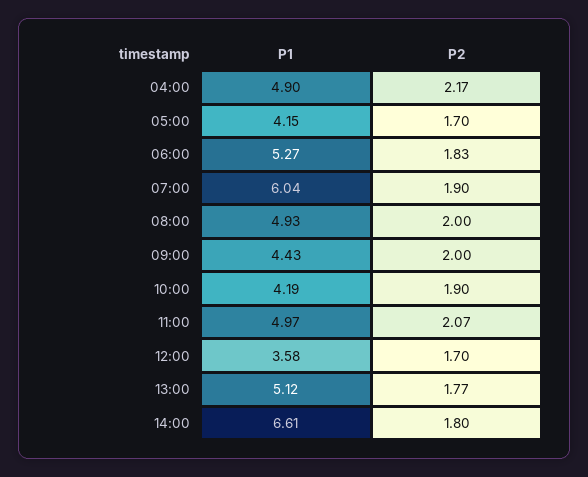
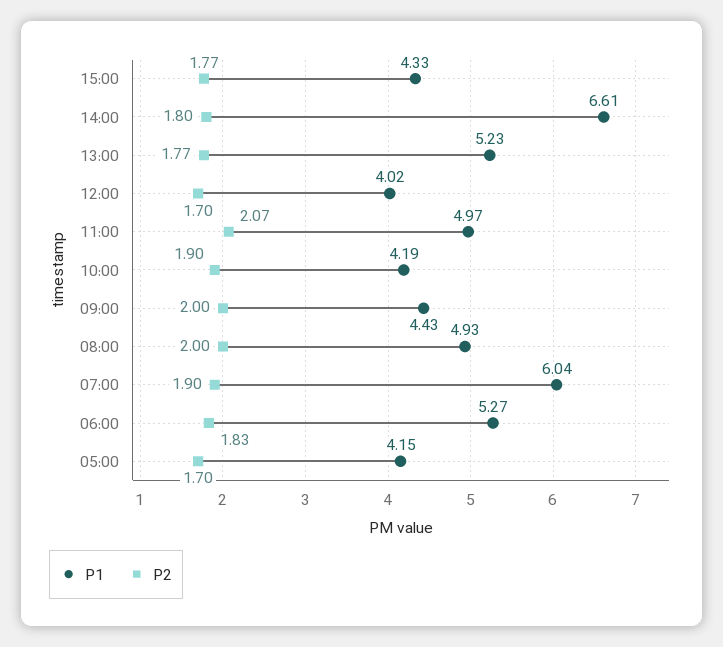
P1, 04:00: 4.9 -> none
P2, 04:00: 2.17 -> none
P1, 12:00: 3.58 -> 4.02
P1, 13:00: 5.12 -> 5.23
P1, 15:00: none -> 4.33
P2, 15:00: none -> 1.77

